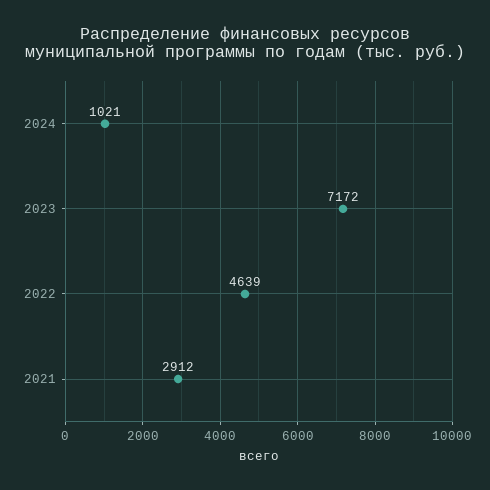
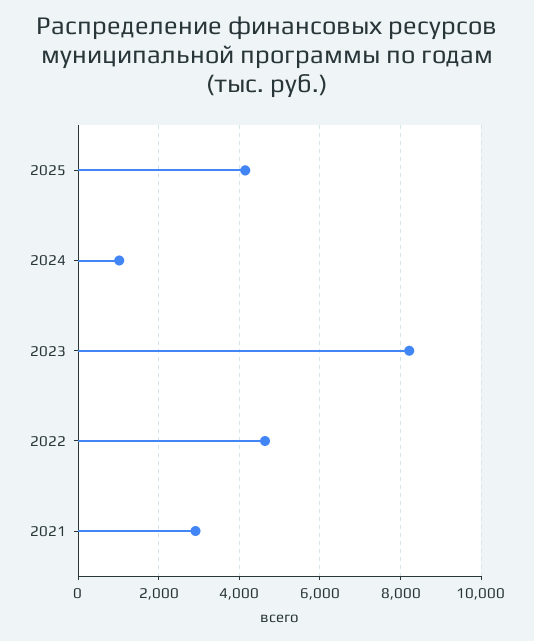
2023: 7172 -> 8200
2025: none -> 4200

